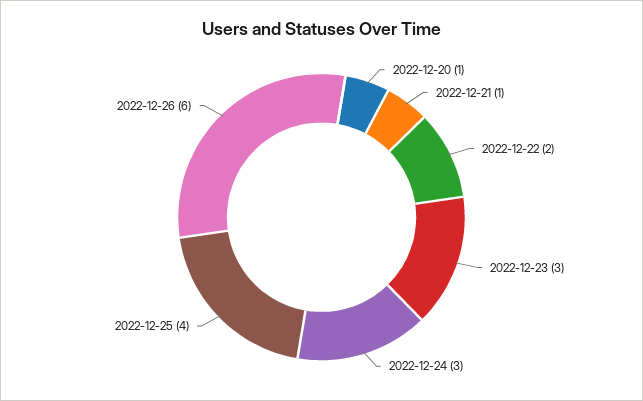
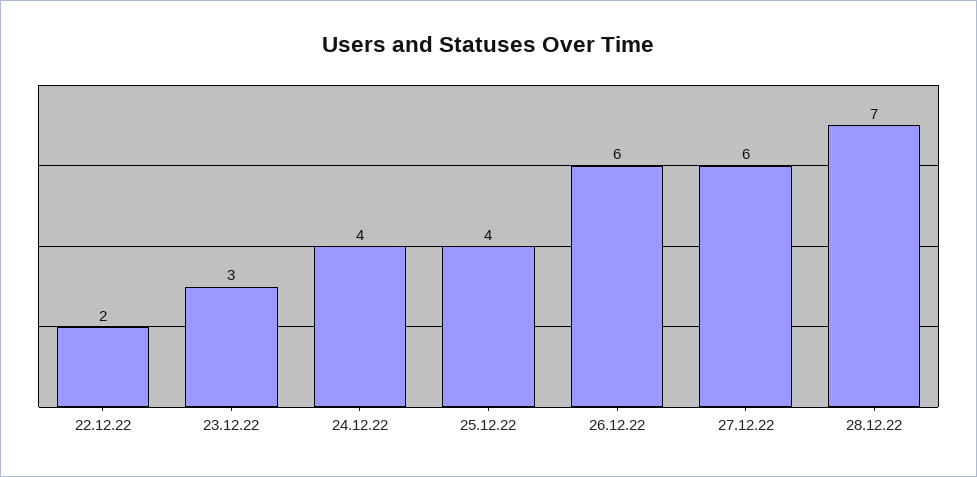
2022-12-20: 1 -> none
2022-12-21: 1 -> none
2022-12-24: 3 -> 4
27.12.22: none -> 6
28.12.22: none -> 7

